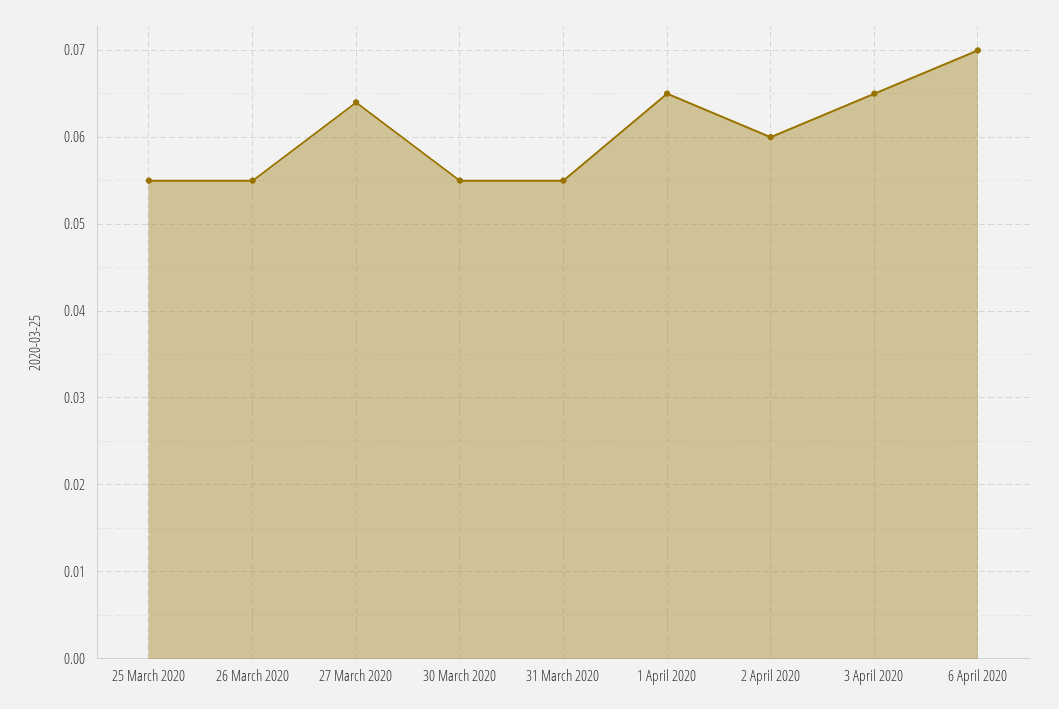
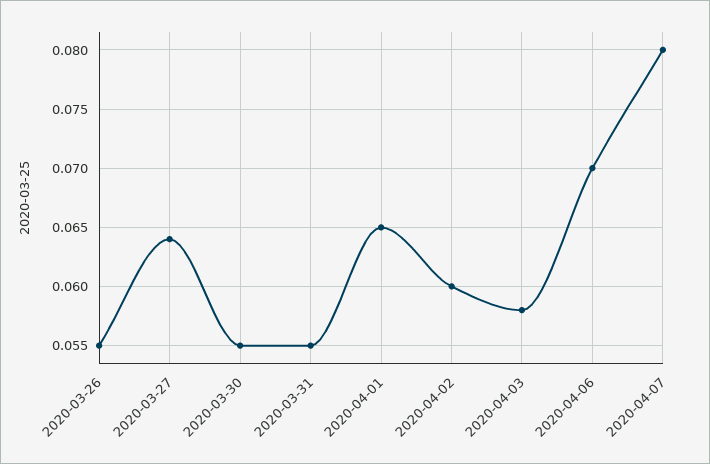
25 March 2020: 0.055 -> none
3 April 2020: 0.065 -> 0.058
2020-04-07: none -> 0.08

